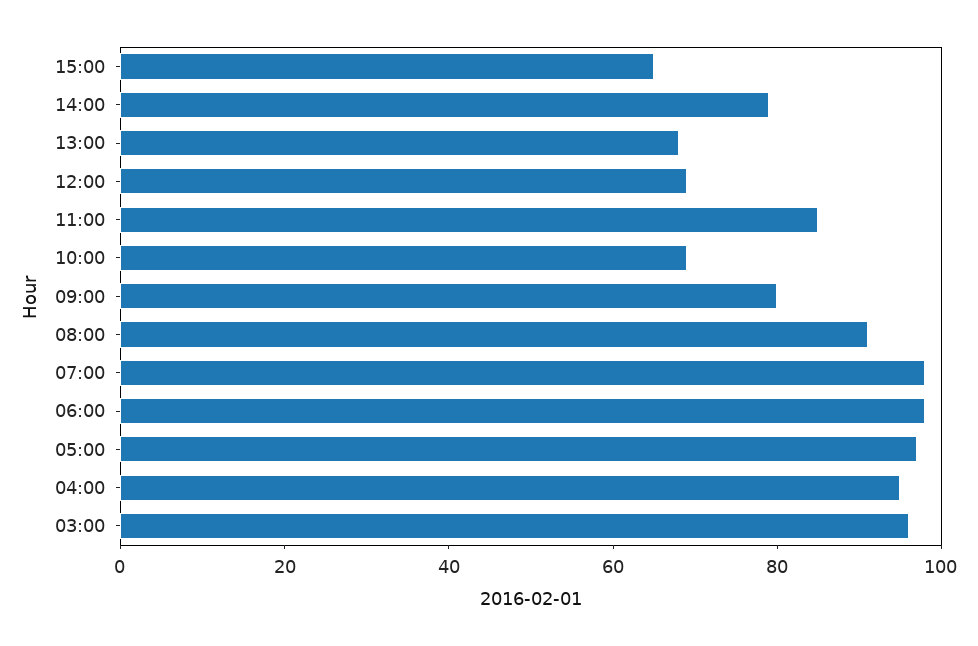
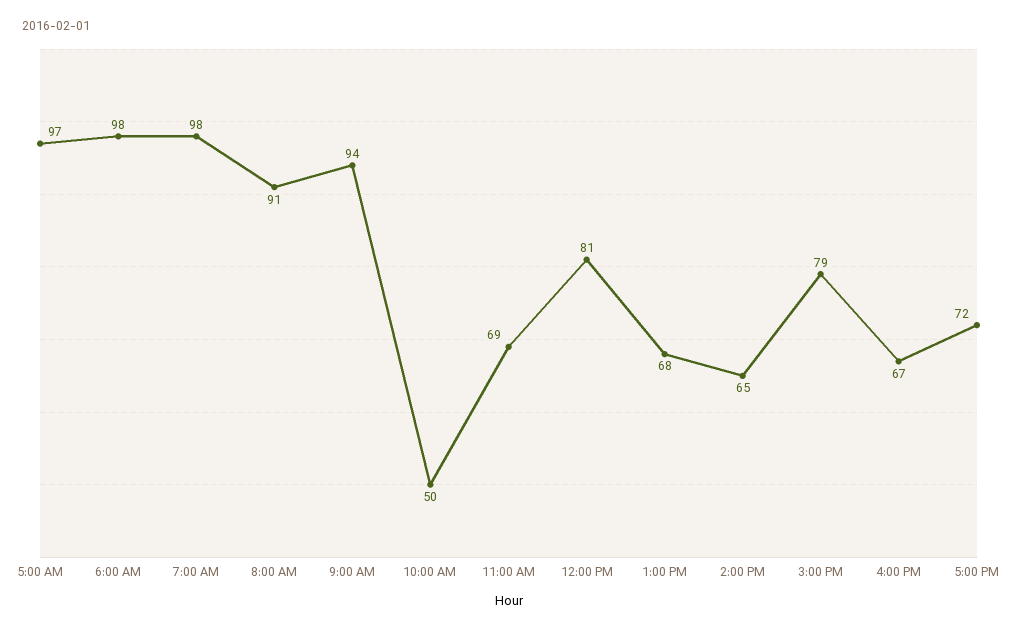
15:00: 65 -> 79
14:00: 80 -> 65
12:00: 70 -> 81
11:00: 85 -> 69
10:00: 70 -> 50
09:00: 80 -> 94
04:00: 95 -> none
03:00: 95 -> none
4:00 PM: none -> 67
5:00 PM: none -> 72

